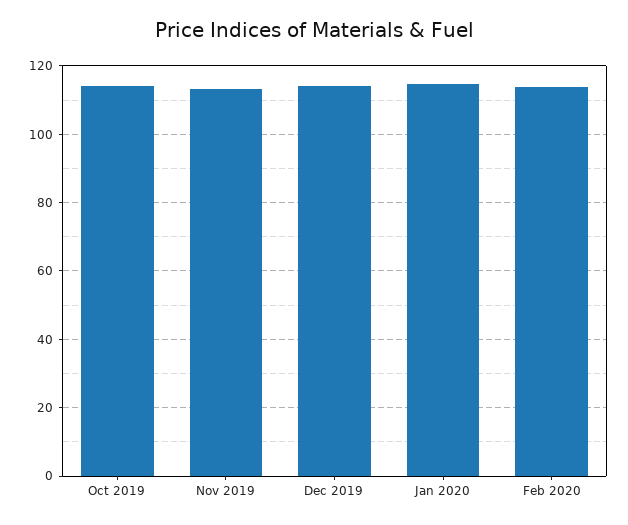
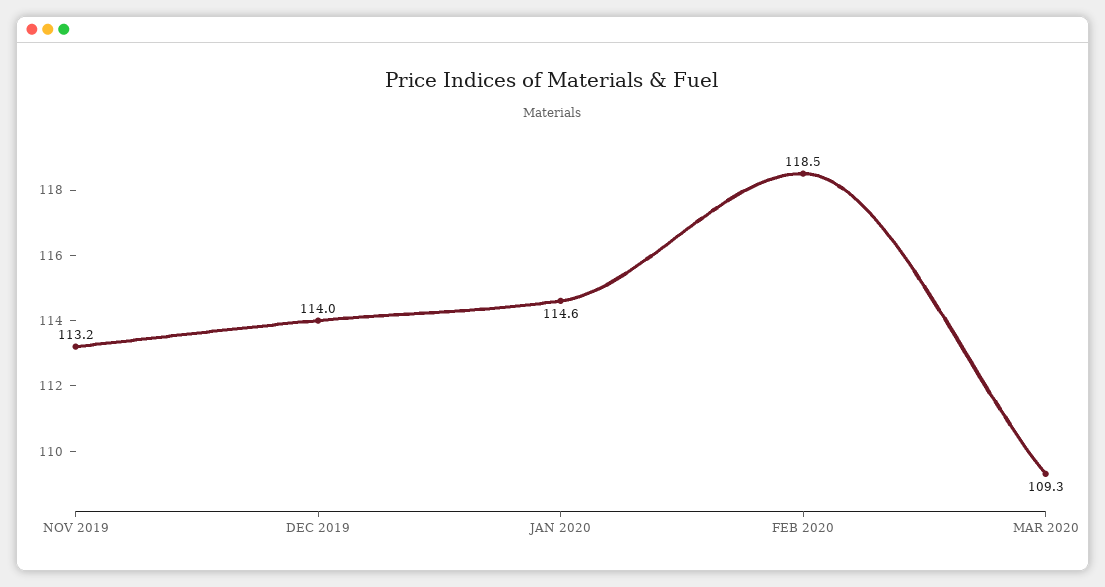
Oct 2019: 114 -> none
Feb 2020: 114 -> 118.5
MAR 2020: none -> 109.3

